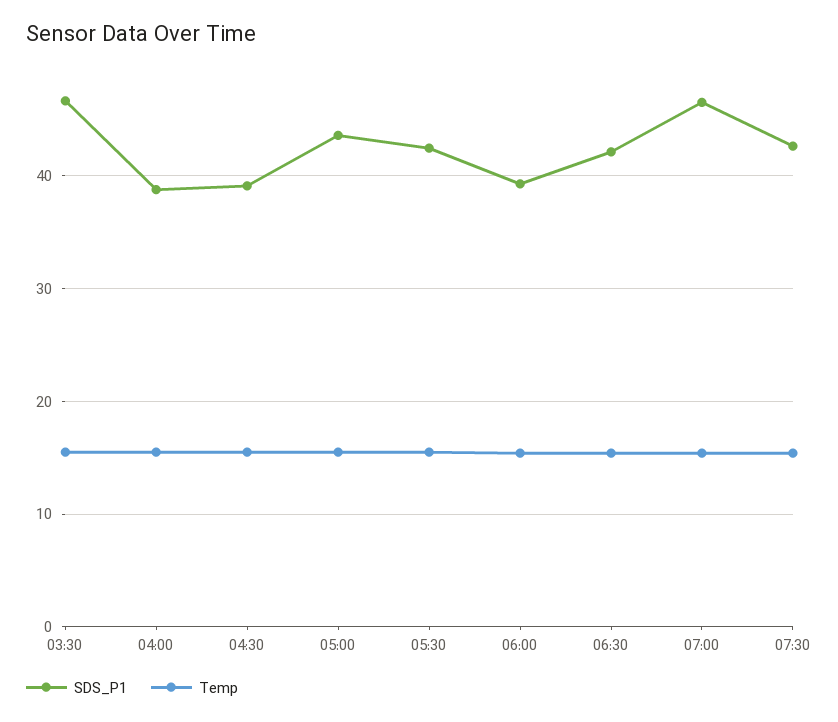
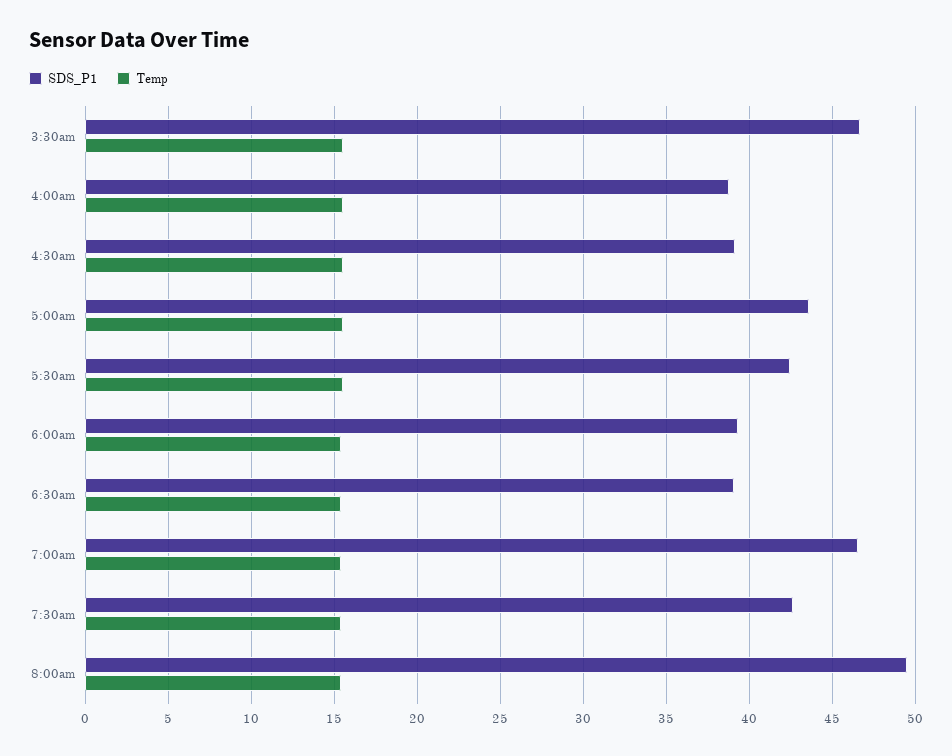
SDS_P1, 06:30: 42 -> 39
SDS_P1, 8:00am: none -> 49.5
Temp, 8:00am: none -> 15.5

